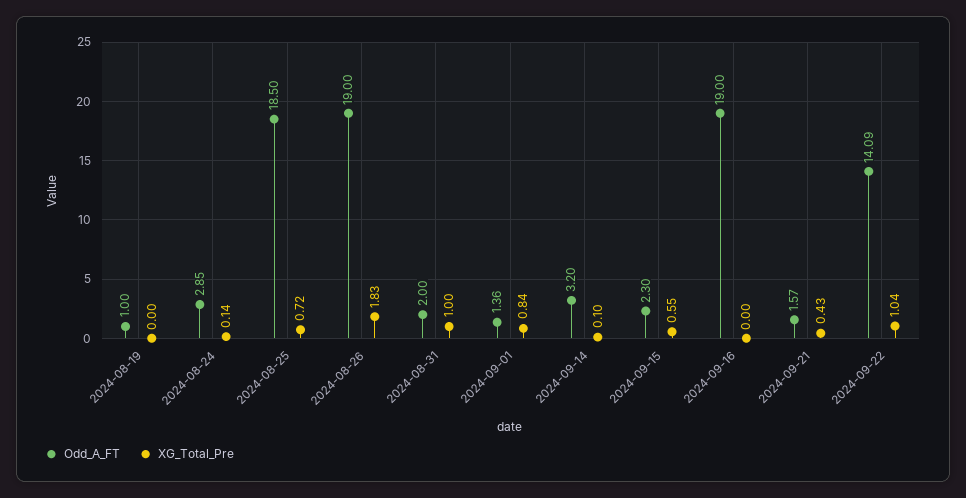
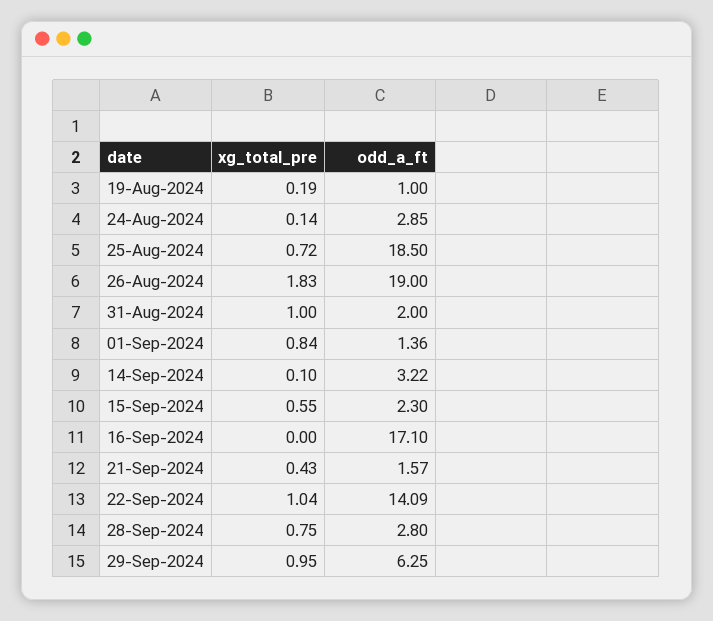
XG_Total_Pre, 2024-08-19: 0 -> 0.19
Odd_A_FT, 2024-09-14: 3.2 -> 3.22
Odd_A_FT, 2024-09-16: 19 -> 17.1
XG_Total_Pre, 28-Sep-2024: none -> 0.75
Odd_A_FT, 28-Sep-2024: none -> 2.8
XG_Total_Pre, 29-Sep-2024: none -> 0.95
Odd_A_FT, 29-Sep-2024: none -> 6.25

